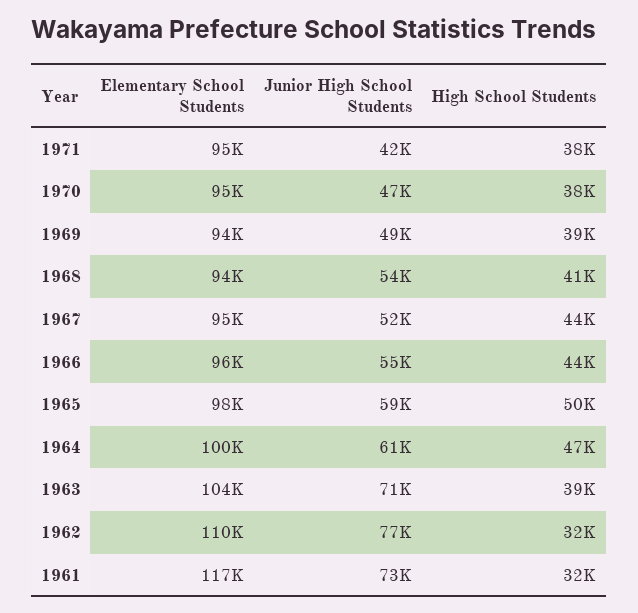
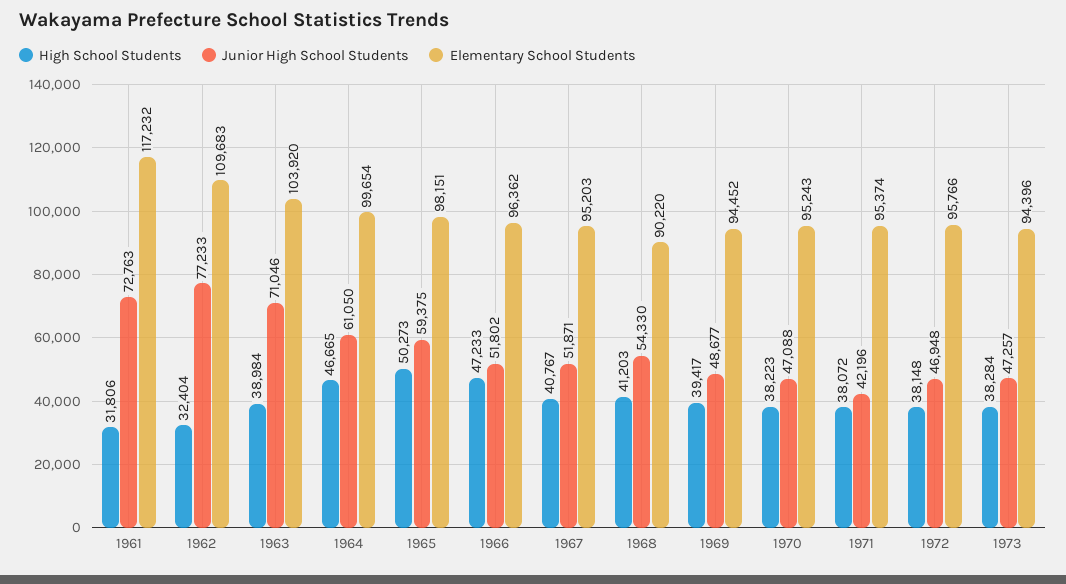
Elementary School Students, 1968: 94000 -> 90220
High School Students, 1967: 44000 -> 40767
Junior High School Students, 1966: 55000 -> 51802
High School Students, 1966: 44000 -> 47233
High School Students, 1972: none -> 38148
Junior High School Students, 1972: none -> 46948
Elementary School Students, 1972: none -> 95766
High School Students, 1973: none -> 38284
Junior High School Students, 1973: none -> 47257
Elementary School Students, 1973: none -> 94396

